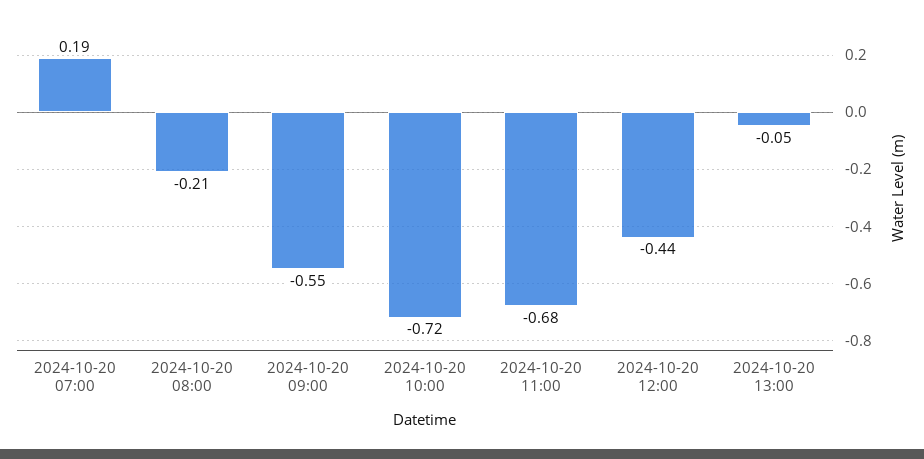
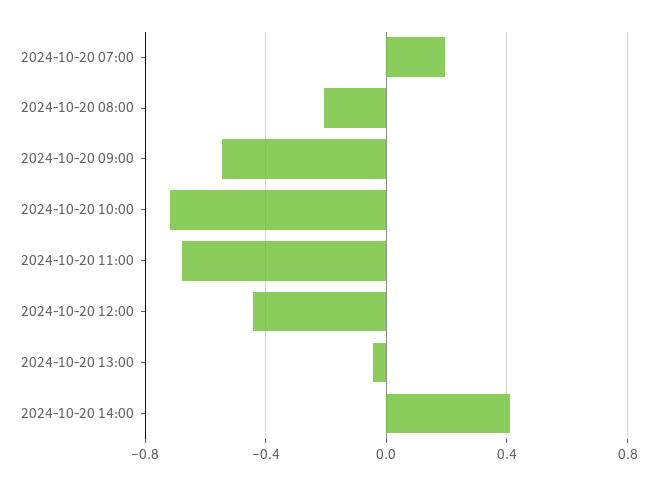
2024-10-20 14:00: none -> 0.4

